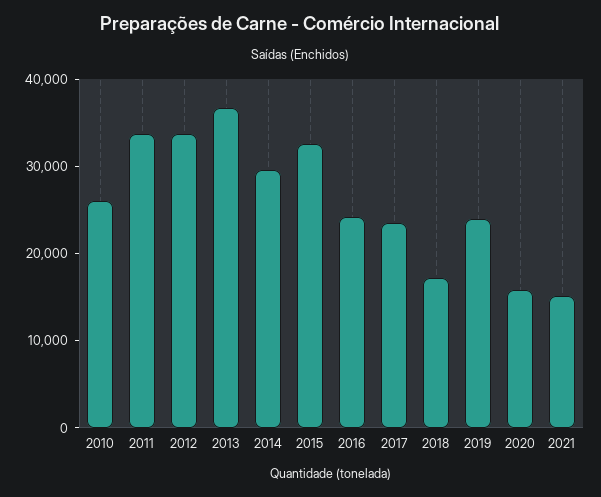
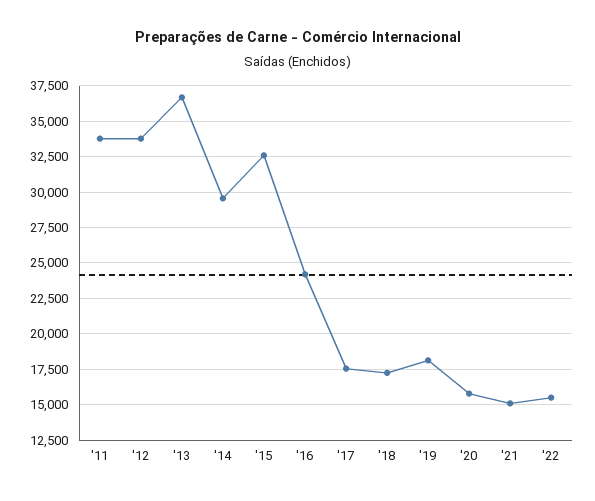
2010: 26000 -> none
2017: 24000 -> 17500
2019: 24000 -> 18000
'22: none -> 15500

